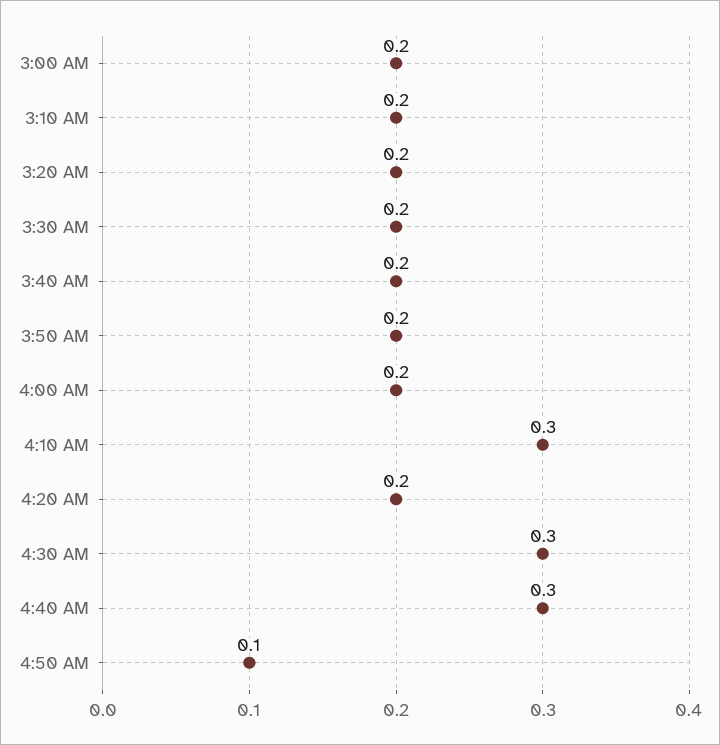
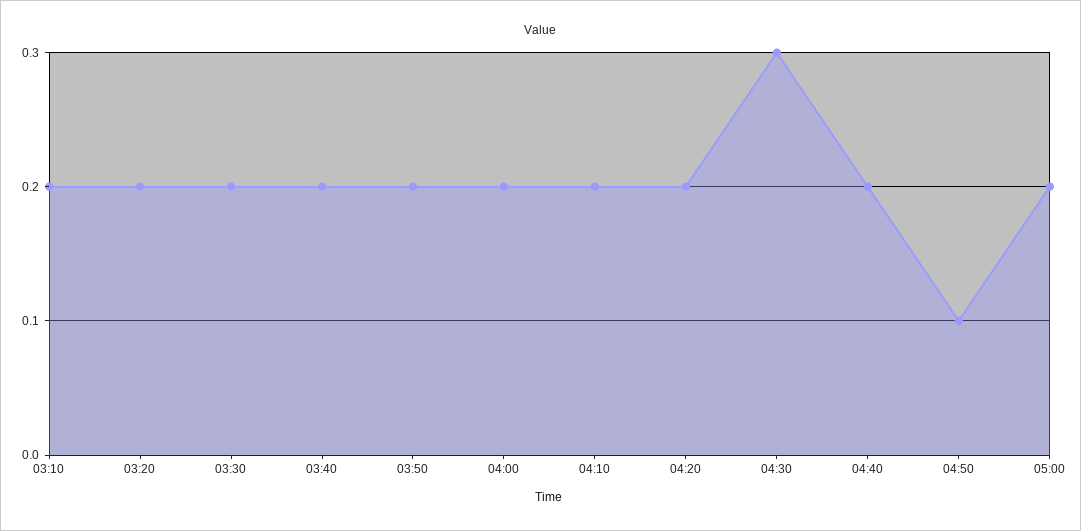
3:00 AM: 0.2 -> none
4:10 AM: 0.3 -> 0.2
4:40 AM: 0.3 -> 0.2
05:00: none -> 0.2

